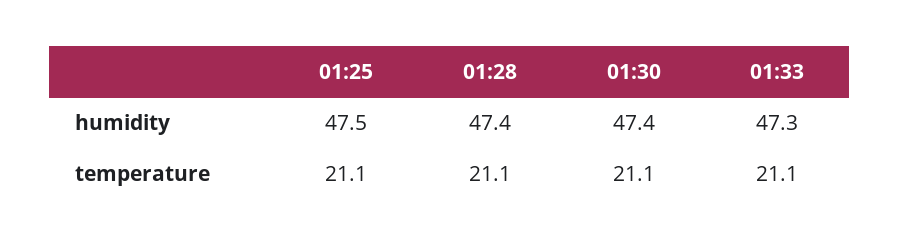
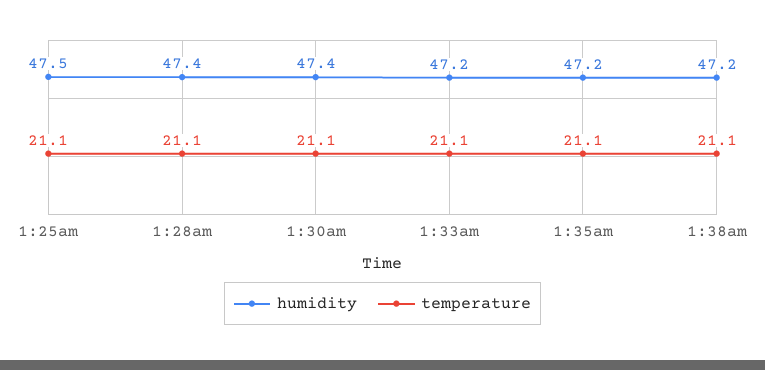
humidity, 01:33: 47.3 -> 47.2
humidity, 1:35am: none -> 47.2
temperature, 1:35am: none -> 21.1
humidity, 1:38am: none -> 47.2
temperature, 1:38am: none -> 21.1

